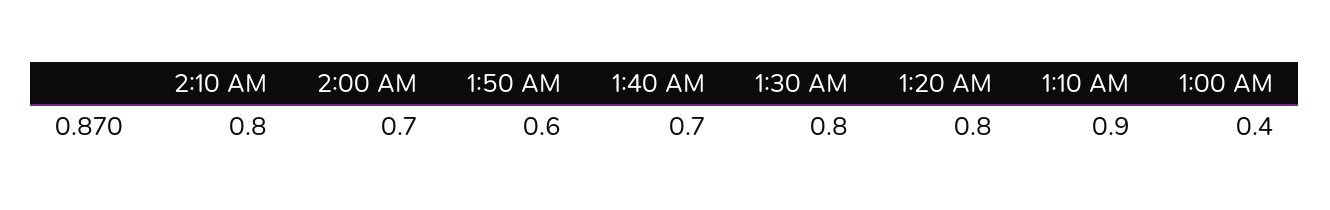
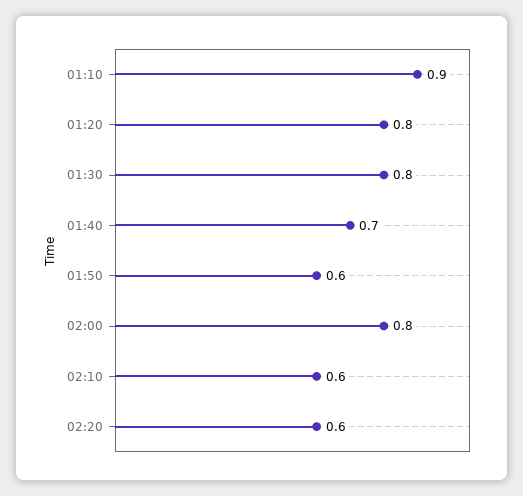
2:10 AM: 0.8 -> 0.6
2:00 AM: 0.7 -> 0.8
1:00 AM: 0.4 -> none
02:20: none -> 0.6

